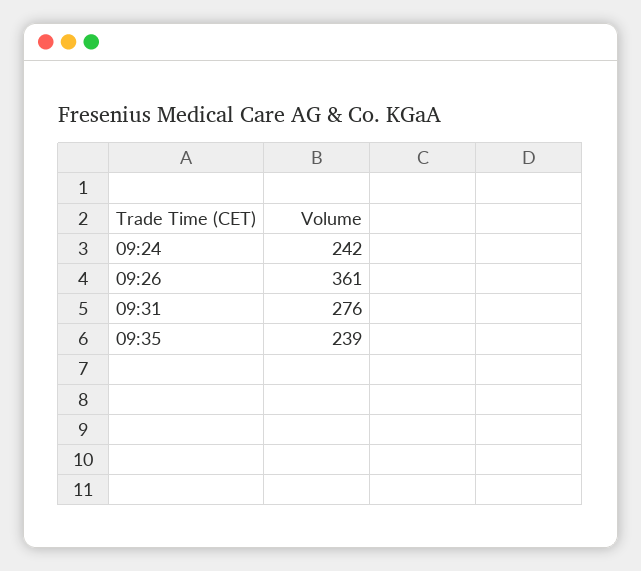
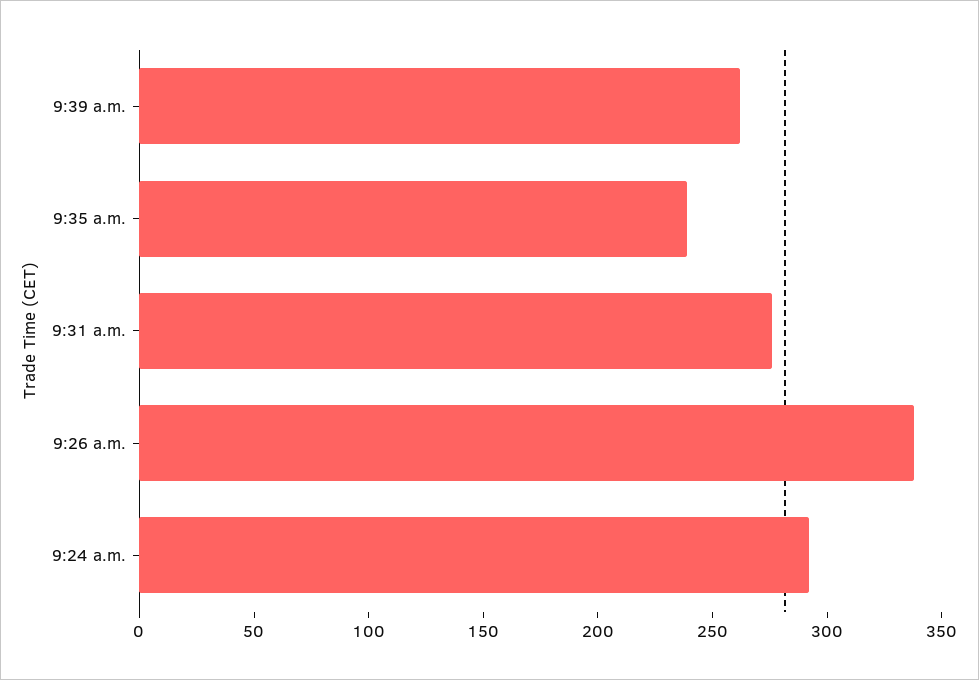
09:24: 242 -> 290
09:26: 361 -> 340
9:39 a.m.: none -> 260

